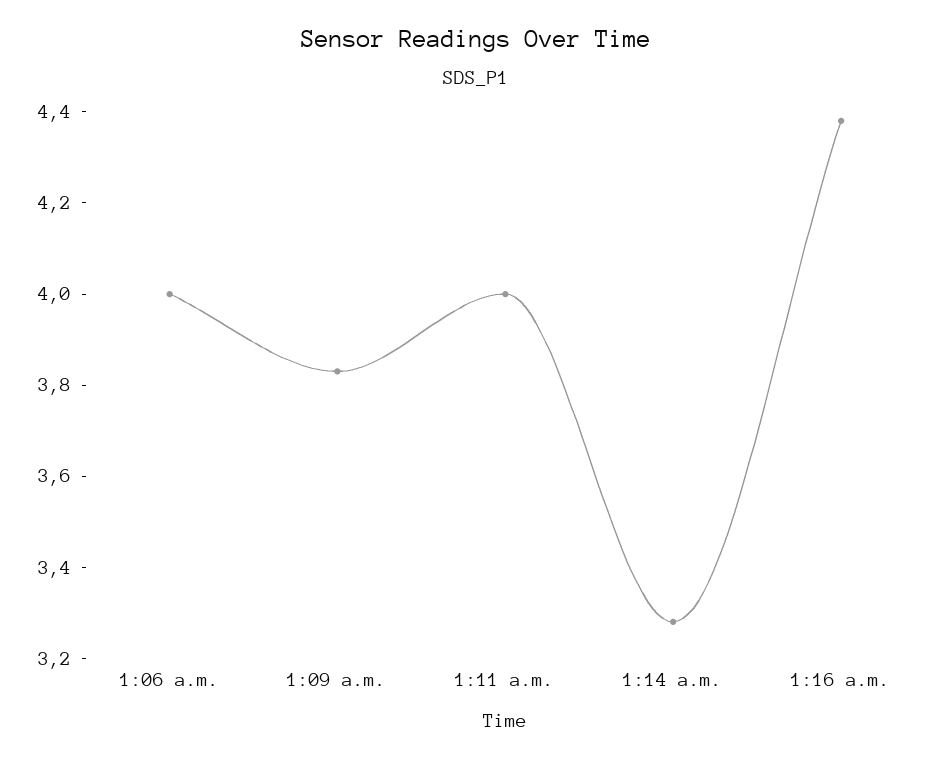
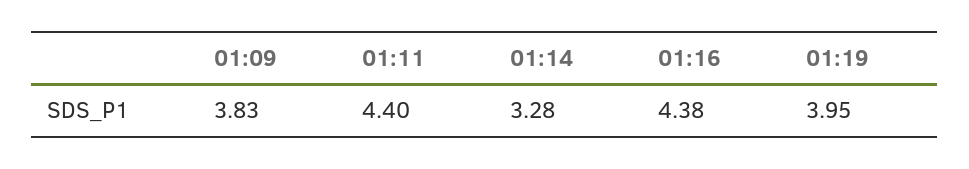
1:06 a.m.: 4 -> none
1:11 a.m.: 4 -> 4.4
01:19: none -> 3.95

